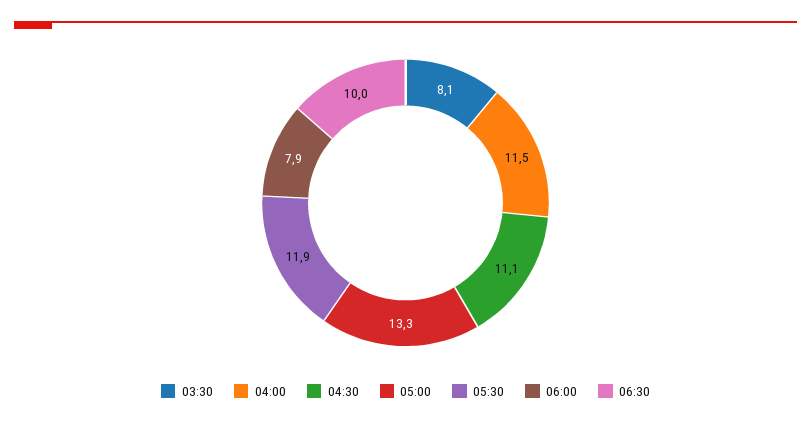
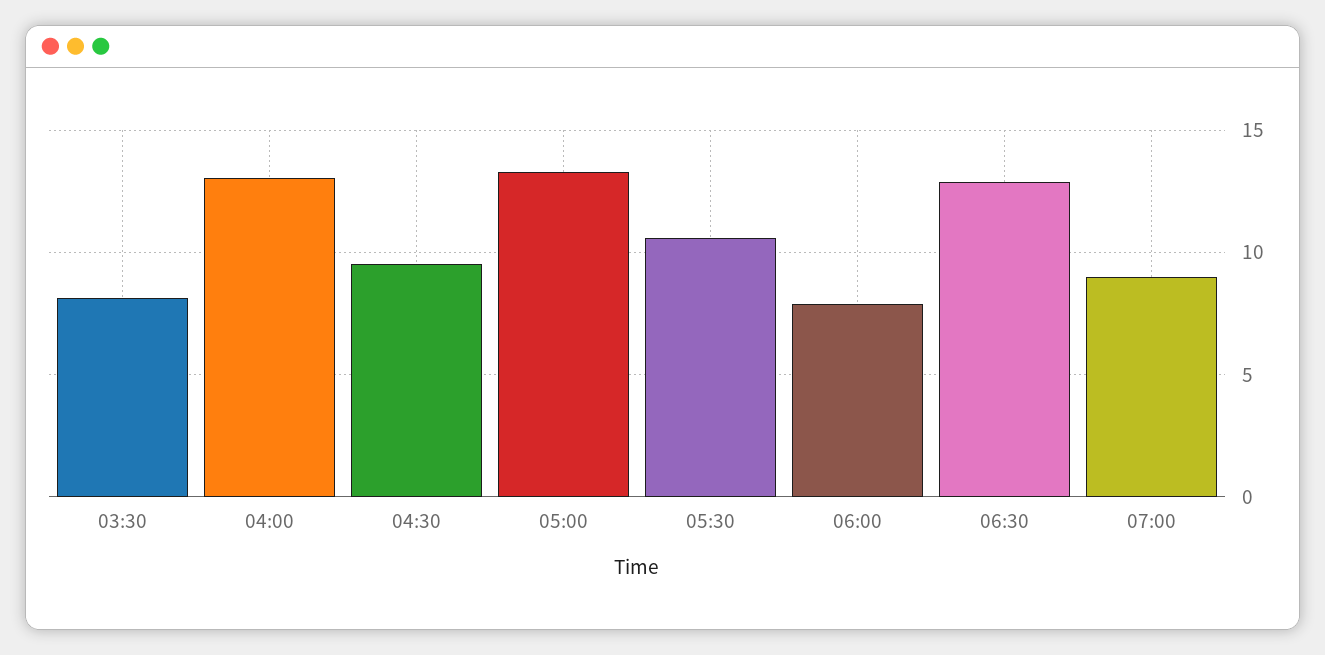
04:00: 11.5 -> 13
04:30: 11.1 -> 9.5
05:30: 11.9 -> 10.5
06:30: 10 -> 13
07:00: none -> 9

